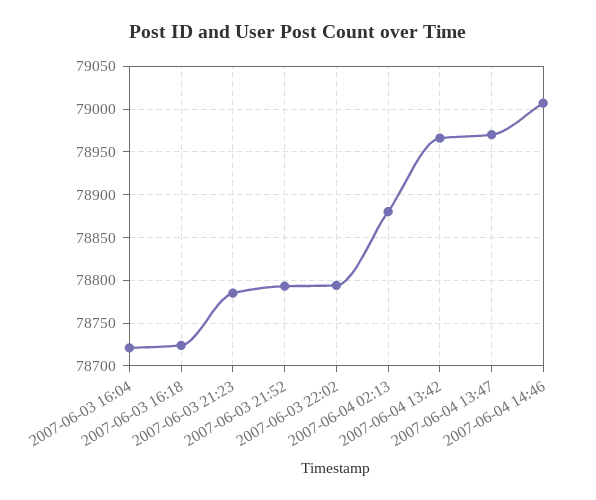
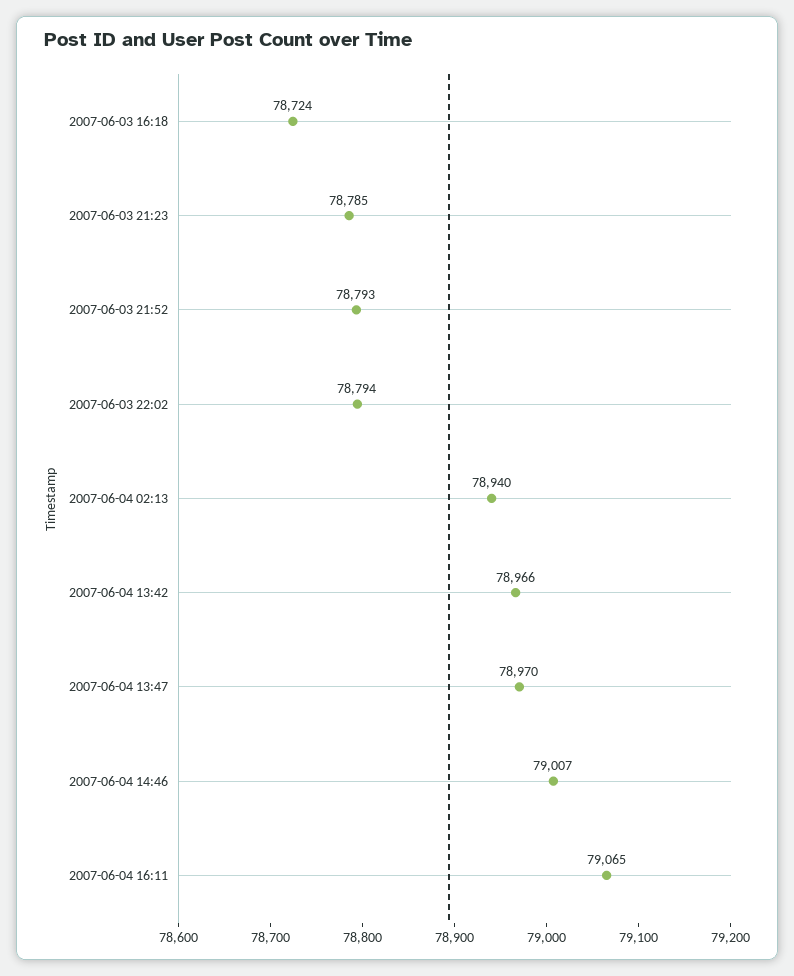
2007-06-03 16:04: 78720 -> none
2007-06-04 02:13: 78880 -> 78940
2007-06-04 16:11: none -> 79065

